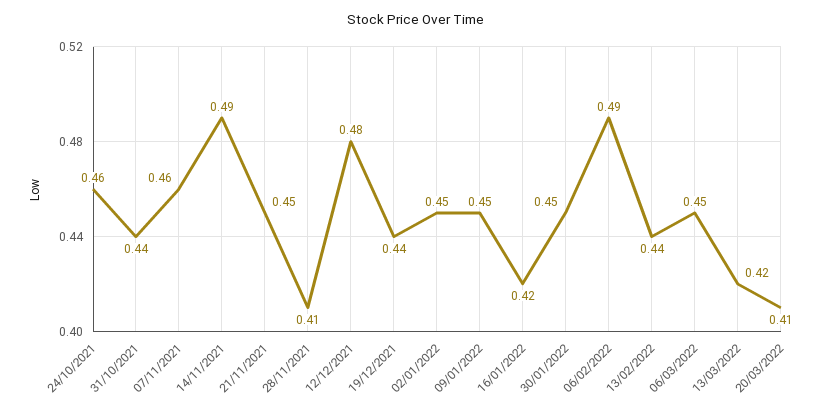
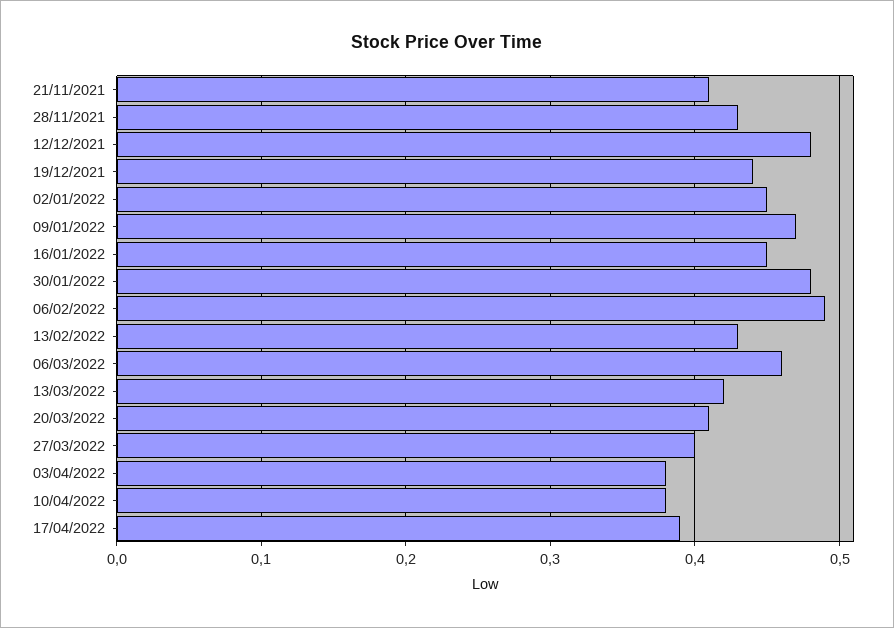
24/10/2021: 0.46 -> none
31/10/2021: 0.44 -> none
07/11/2021: 0.46 -> none
14/11/2021: 0.49 -> none
21/11/2021: 0.45 -> 0.41
28/11/2021: 0.41 -> 0.43
09/01/2022: 0.45 -> 0.47
16/01/2022: 0.42 -> 0.45
30/01/2022: 0.45 -> 0.48
13/02/2022: 0.44 -> 0.43
06/03/2022: 0.45 -> 0.46
27/03/2022: none -> 0.4
03/04/2022: none -> 0.38
10/04/2022: none -> 0.38
17/04/2022: none -> 0.39

